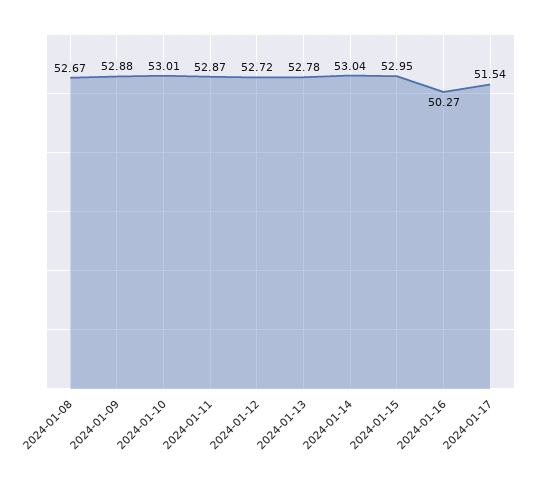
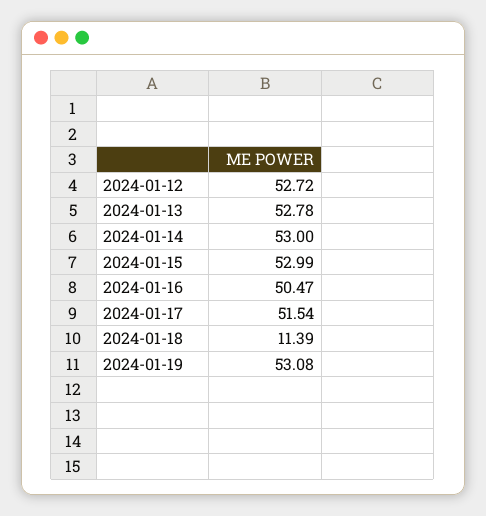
2024-01-08: 52.67 -> none
2024-01-09: 52.88 -> none
2024-01-10: 53.01 -> none
2024-01-11: 52.87 -> none
2024-01-14: 53.04 -> 53
2024-01-15: 52.95 -> 52.99
2024-01-16: 50.27 -> 50.47
2024-01-18: none -> 11.39
2024-01-19: none -> 53.08

